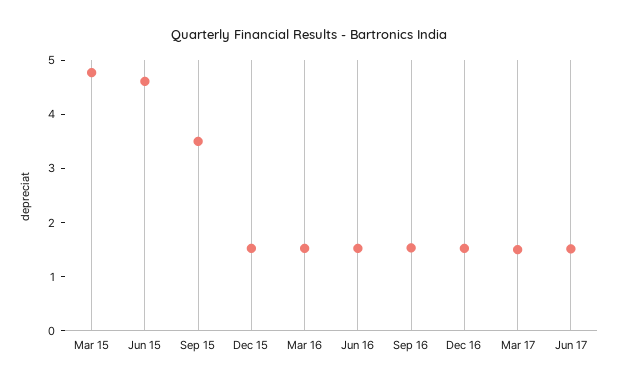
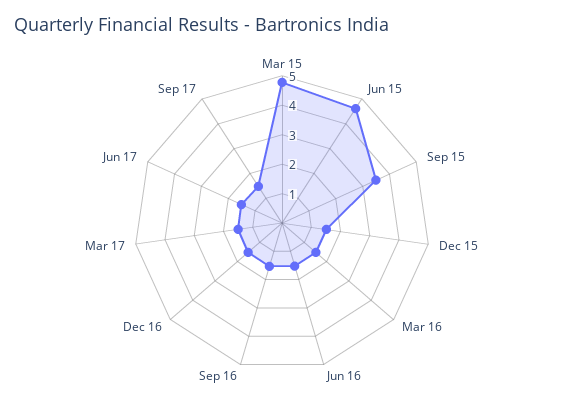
Sep 17: none -> 1.5

